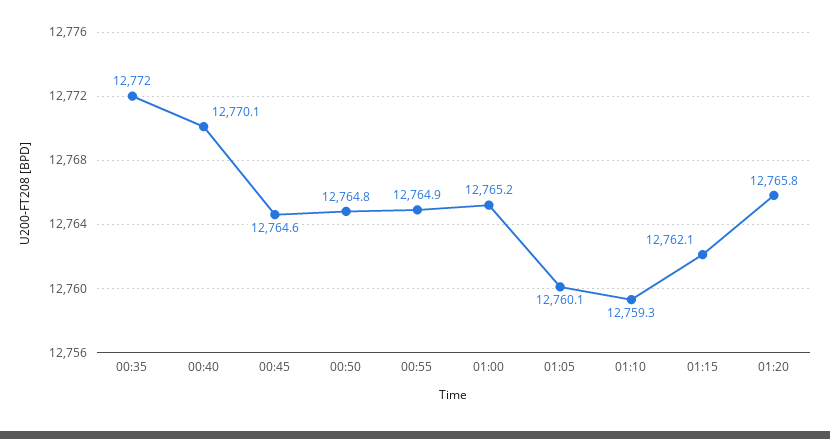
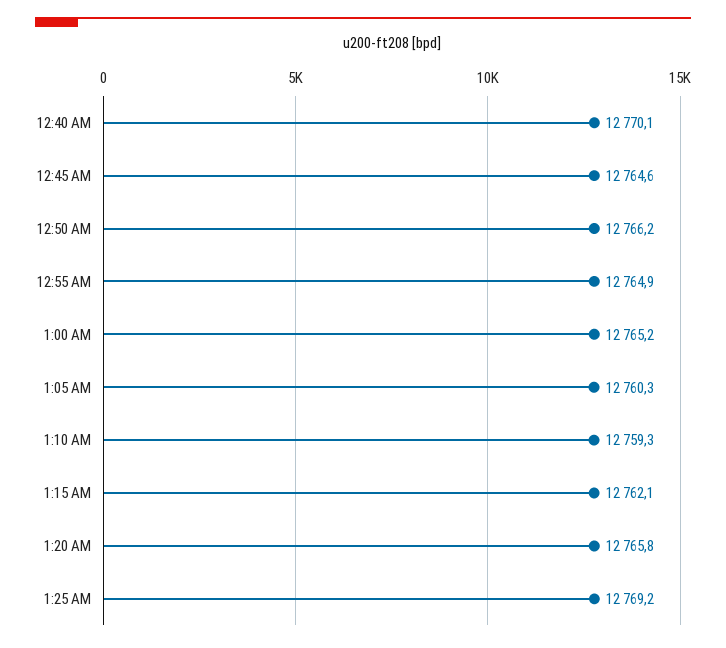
00:35: 12772 -> none
00:50: 12764.8 -> 12766.2
01:05: 12760.1 -> 12760.3
1:25 AM: none -> 12769.2

